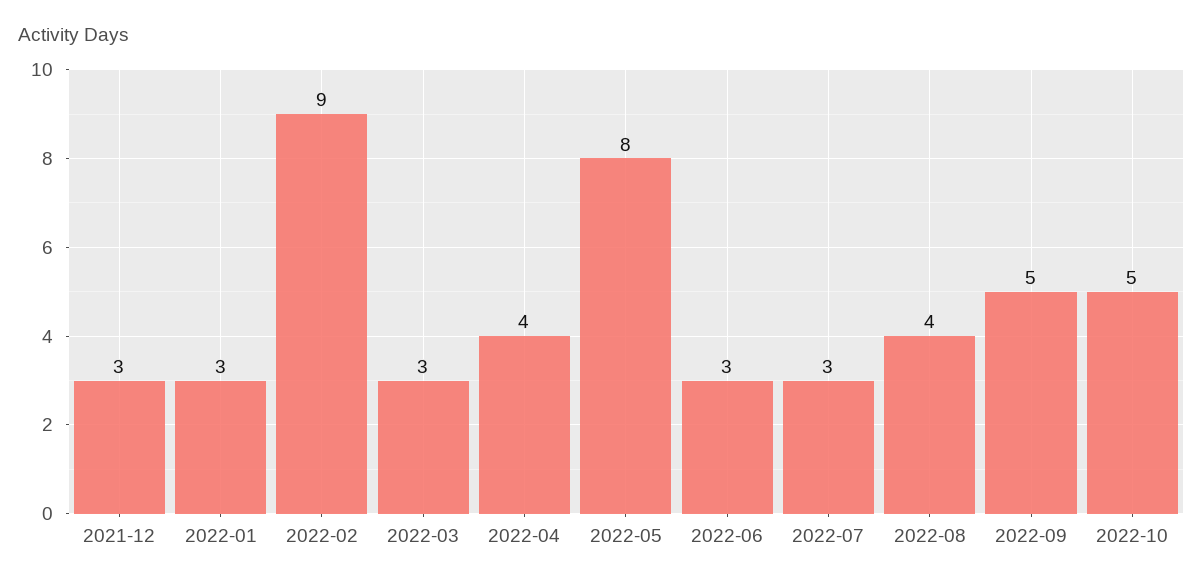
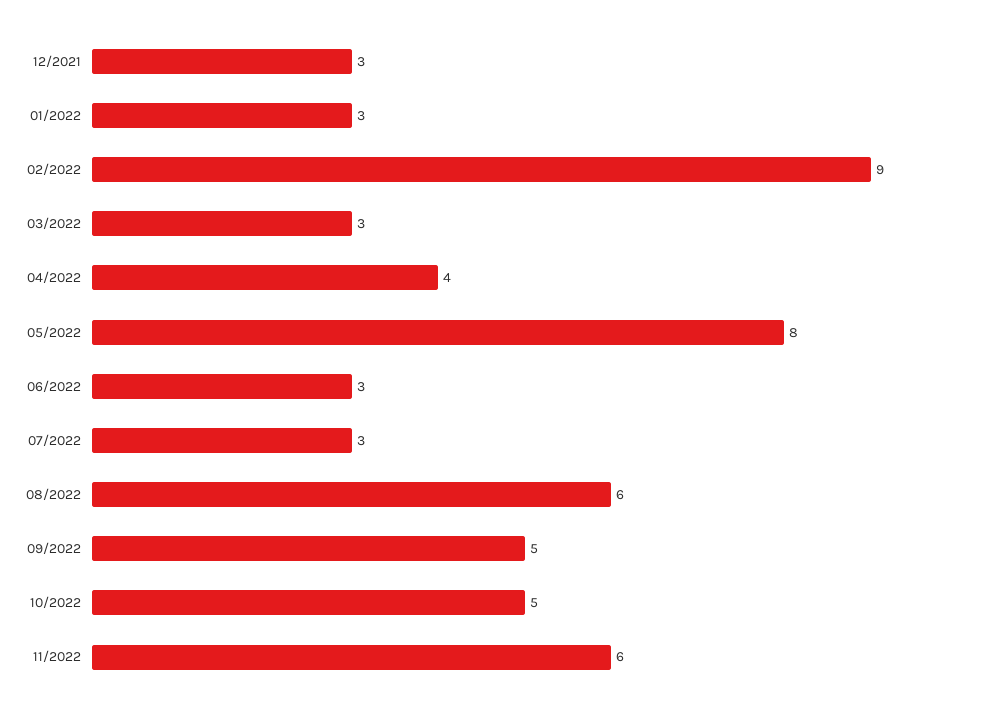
2022-08: 4 -> 6
11/2022: none -> 6

